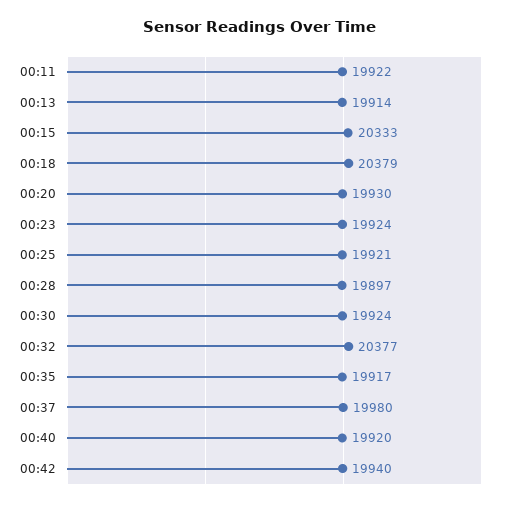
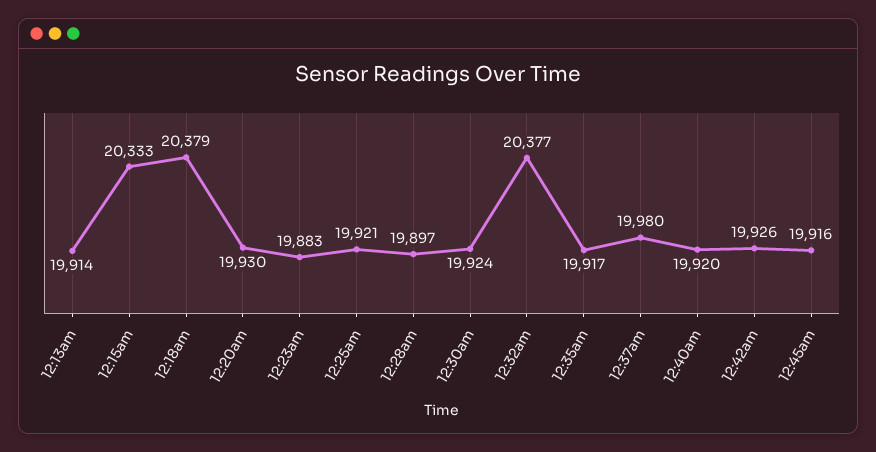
00:11: 19922 -> none
00:23: 19924 -> 19883
00:42: 19940 -> 19926
12:45am: none -> 19916

